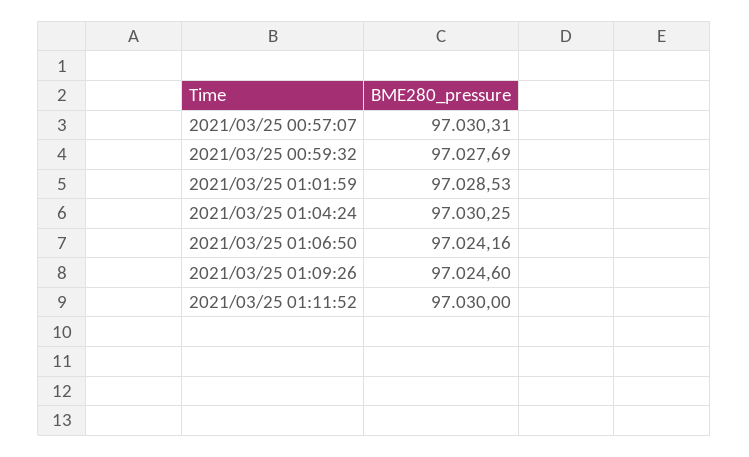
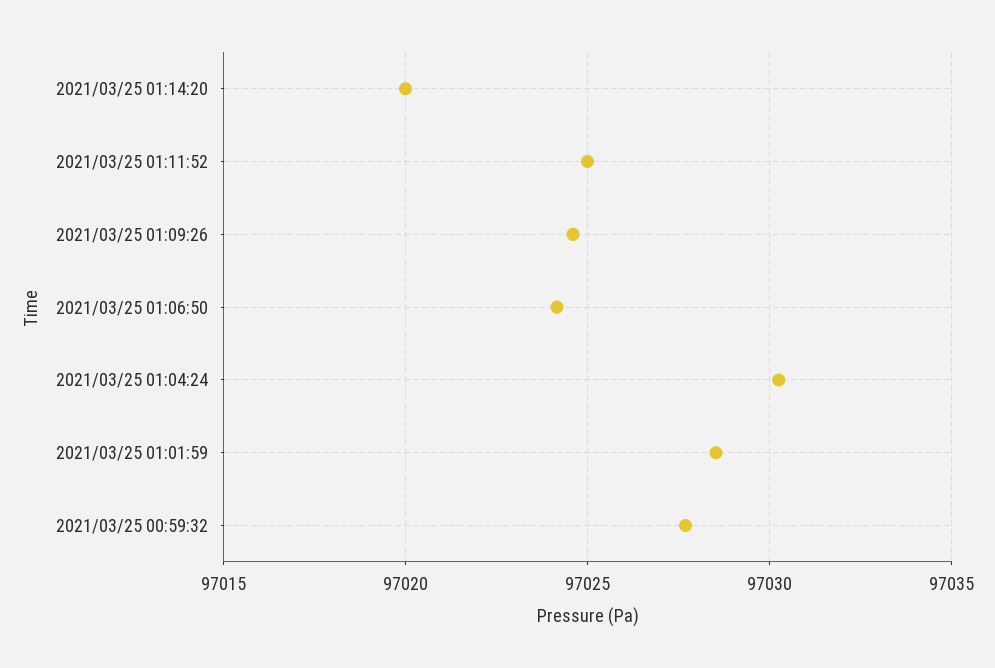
2021/03/25 00:57:07: 97030.31 -> none
2021/03/25 01:11:52: 97030 -> 97025
2021/03/25 01:14:20: none -> 97020

